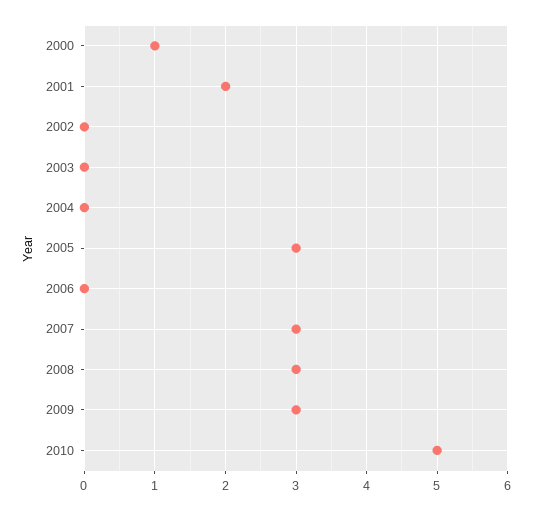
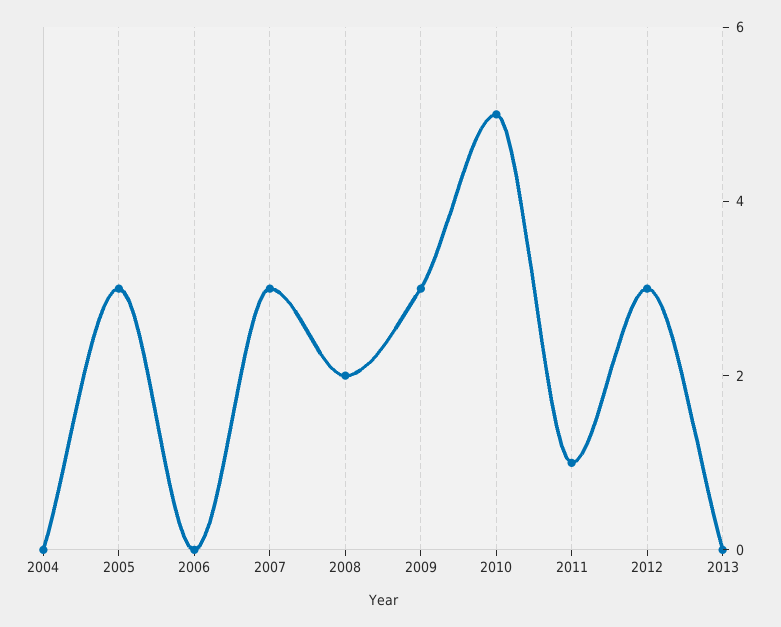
2000: 1 -> none
2001: 2 -> none
2002: 0 -> none
2003: 0 -> none
2008: 3 -> 2
2011: none -> 1
2012: none -> 3
2013: none -> 0

